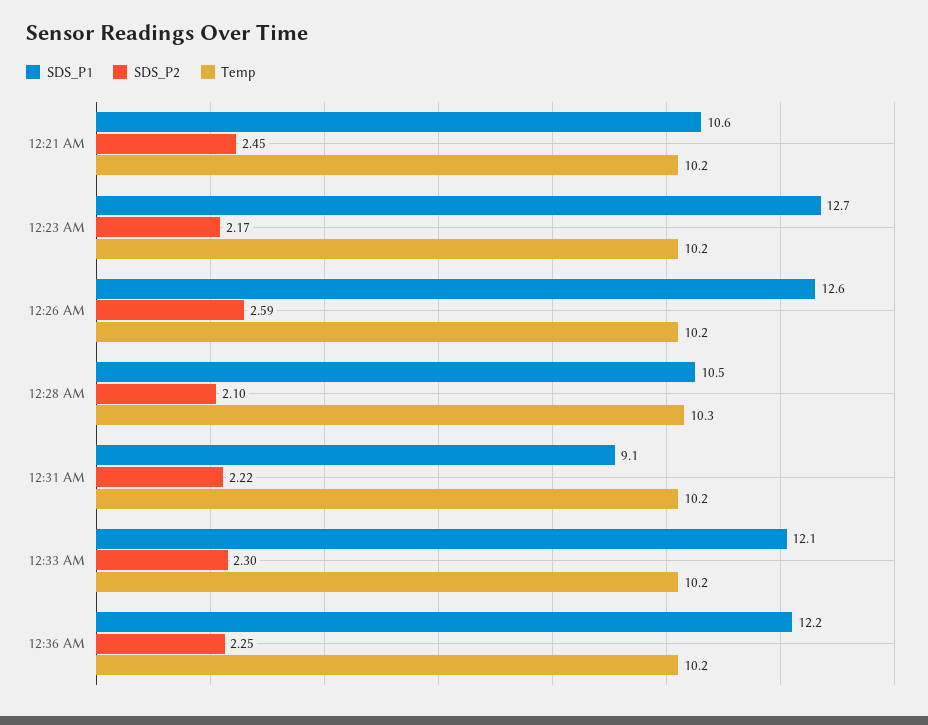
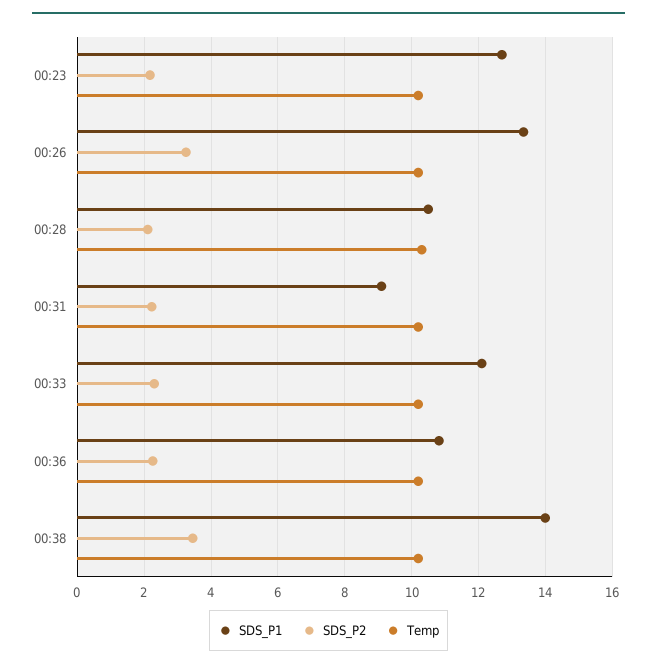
SDS_P1, 12:21 AM: 10.6 -> none
SDS_P2, 12:21 AM: 2.45 -> none
Temp, 12:21 AM: 10.2 -> none
SDS_P1, 12:26 AM: 12.6 -> 13.4
SDS_P2, 12:26 AM: 2.59 -> 3.2
SDS_P1, 12:36 AM: 12.2 -> 10.8
SDS_P1, 00:38: none -> 14
SDS_P2, 00:38: none -> 3.4
Temp, 00:38: none -> 10.2

